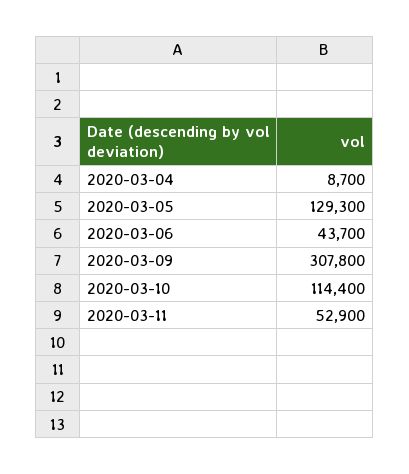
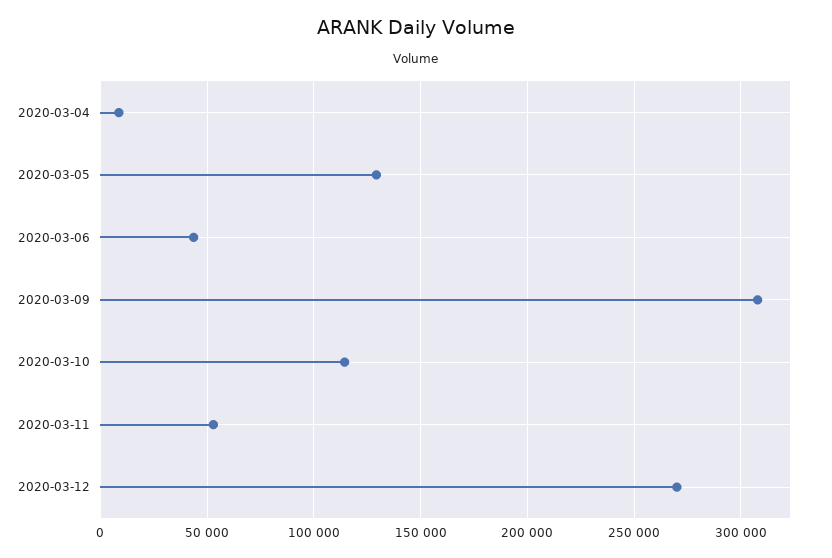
2020-03-12: none -> 270000

